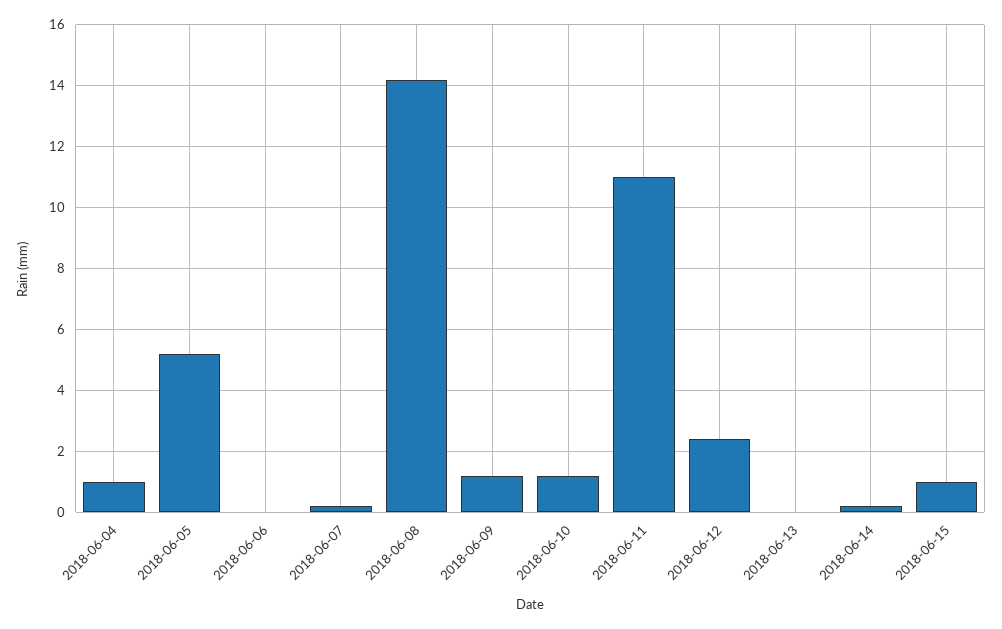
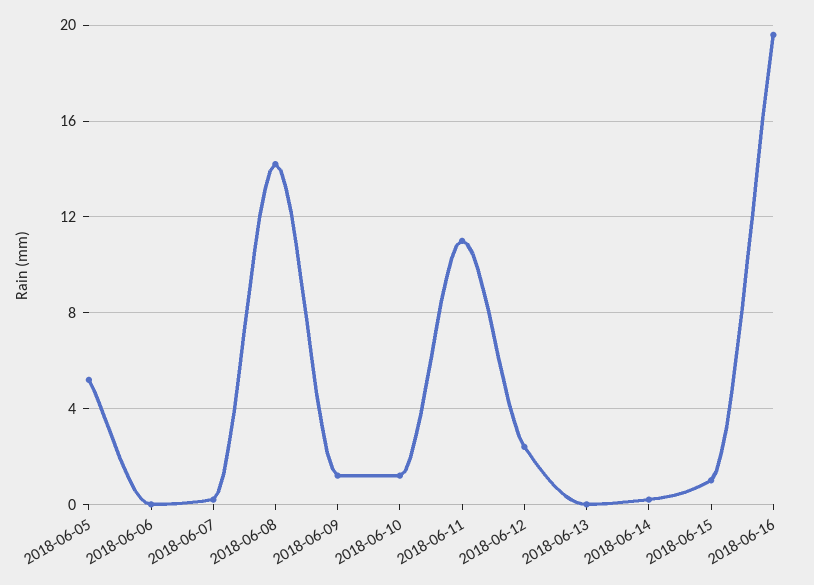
2018-06-04: 1 -> none
2018-06-16: none -> 19.5

